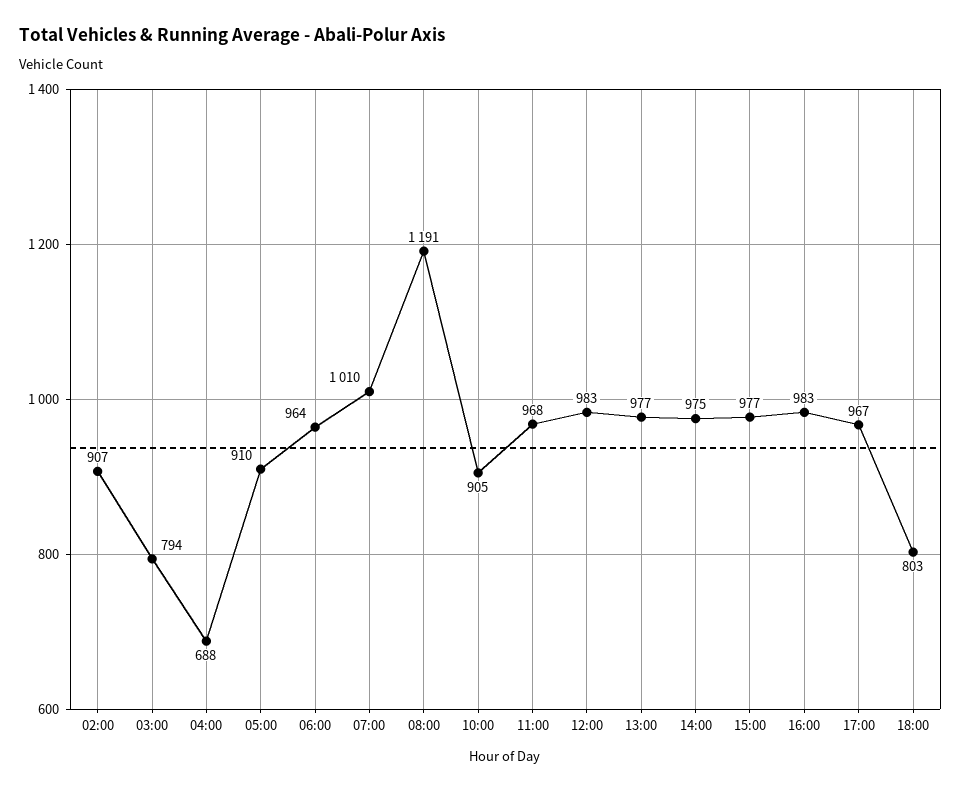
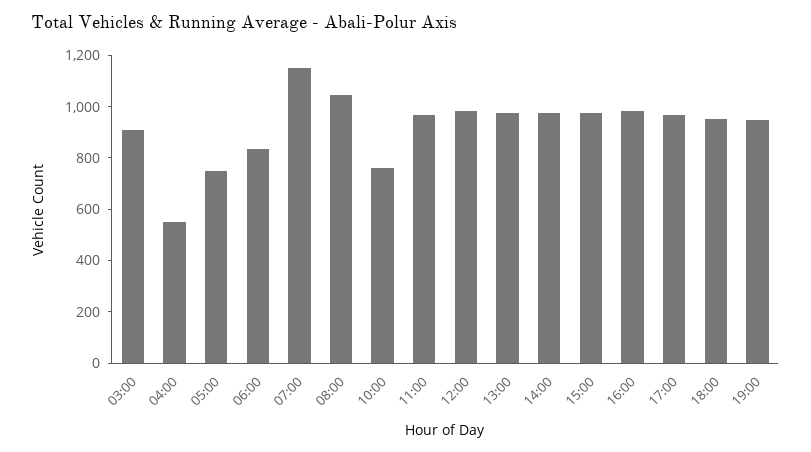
02:00: 907 -> none
03:00: 794 -> 900
04:00: 688 -> 550
05:00: 910 -> 750
06:00: 964 -> 850
07:00: 1010 -> 1150
08:00: 1191 -> 1050
10:00: 905 -> 750
18:00: 803 -> 950
19:00: none -> 950

